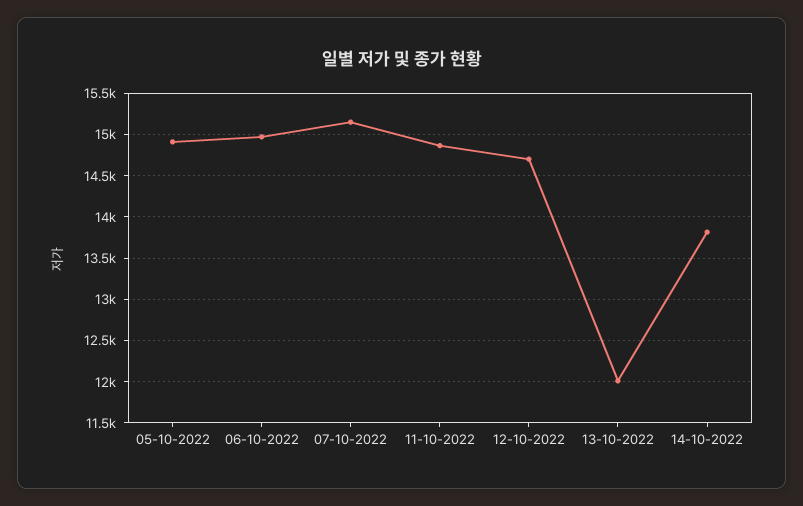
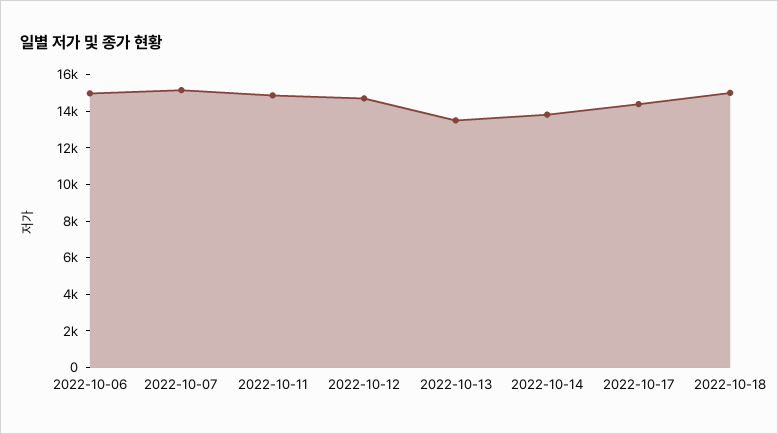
05-10-2022: 14900 -> none
13-10-2022: 12000 -> 13500
2022-10-17: none -> 14500
2022-10-18: none -> 15000

